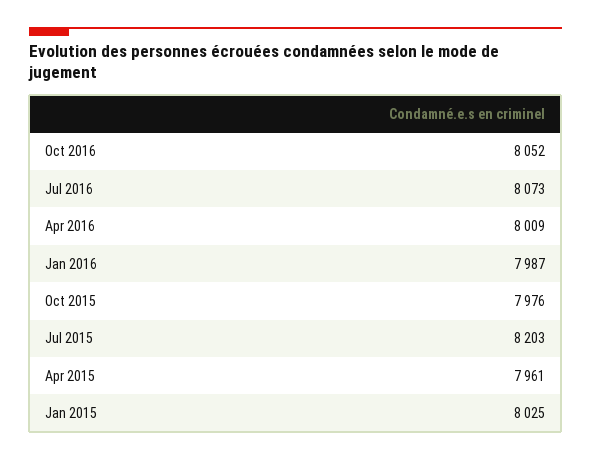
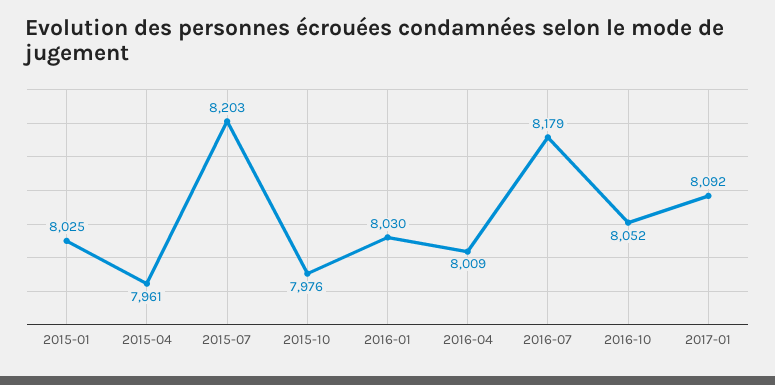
Jul 2016: 8073 -> 8179
Jan 2016: 7987 -> 8030
2017-01: none -> 8092

